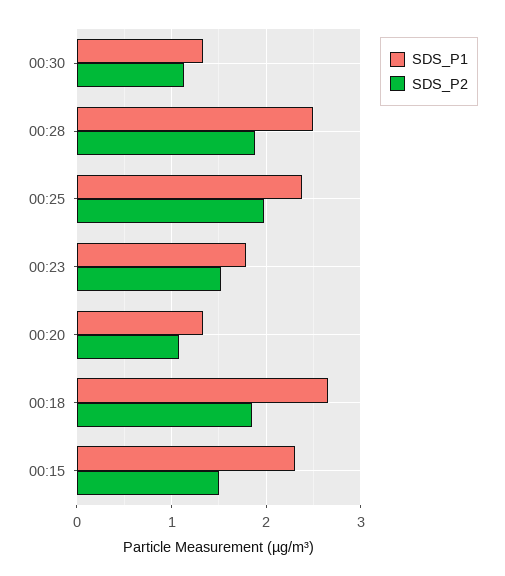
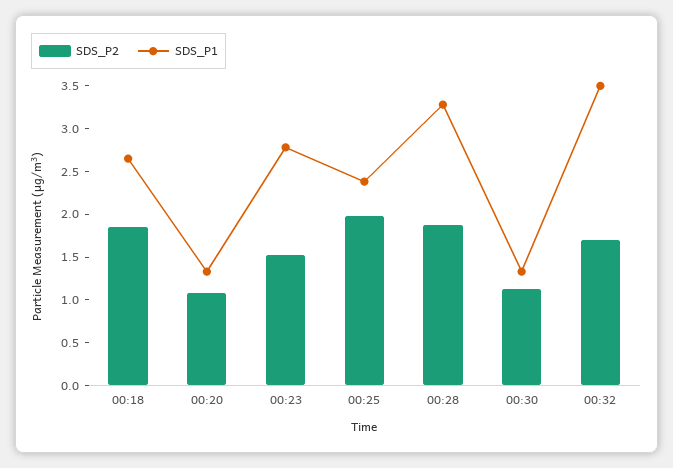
SDS_P1, 00:28: 2.5 -> 3.3
SDS_P1, 00:23: 1.8 -> 2.8
SDS_P1, 00:15: 2.3 -> none
SDS_P2, 00:15: 1.5 -> none
SDS_P2, 00:32: none -> 1.7
SDS_P1, 00:32: none -> 3.5

